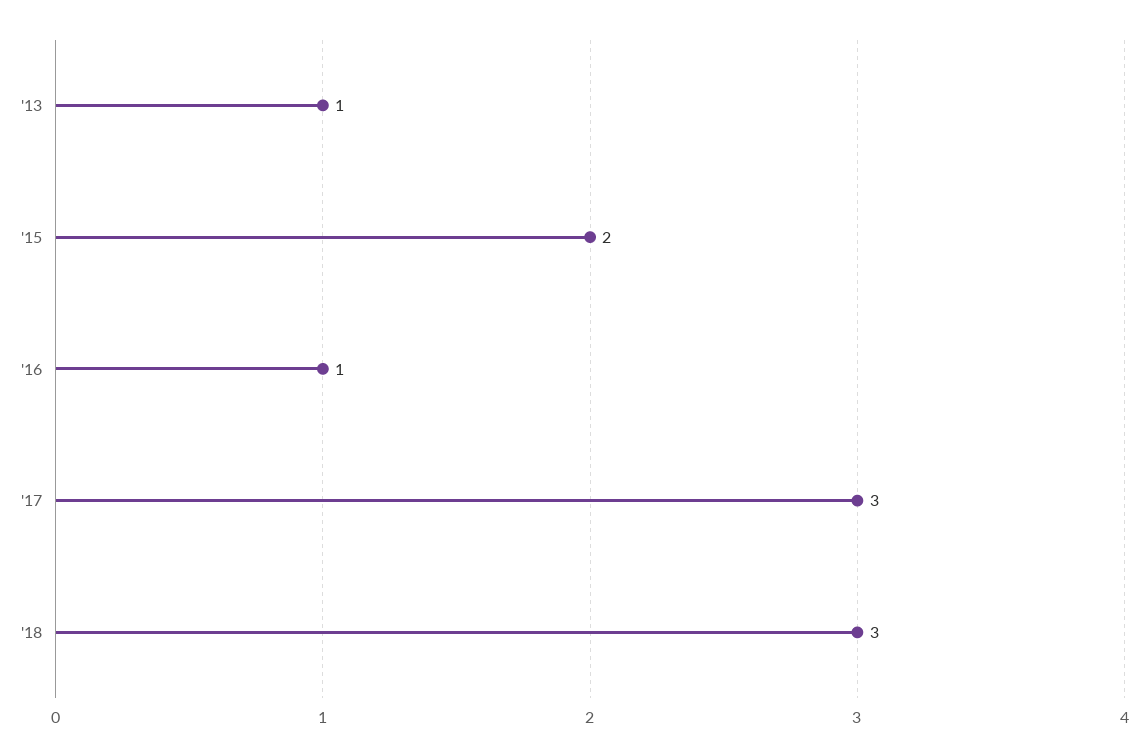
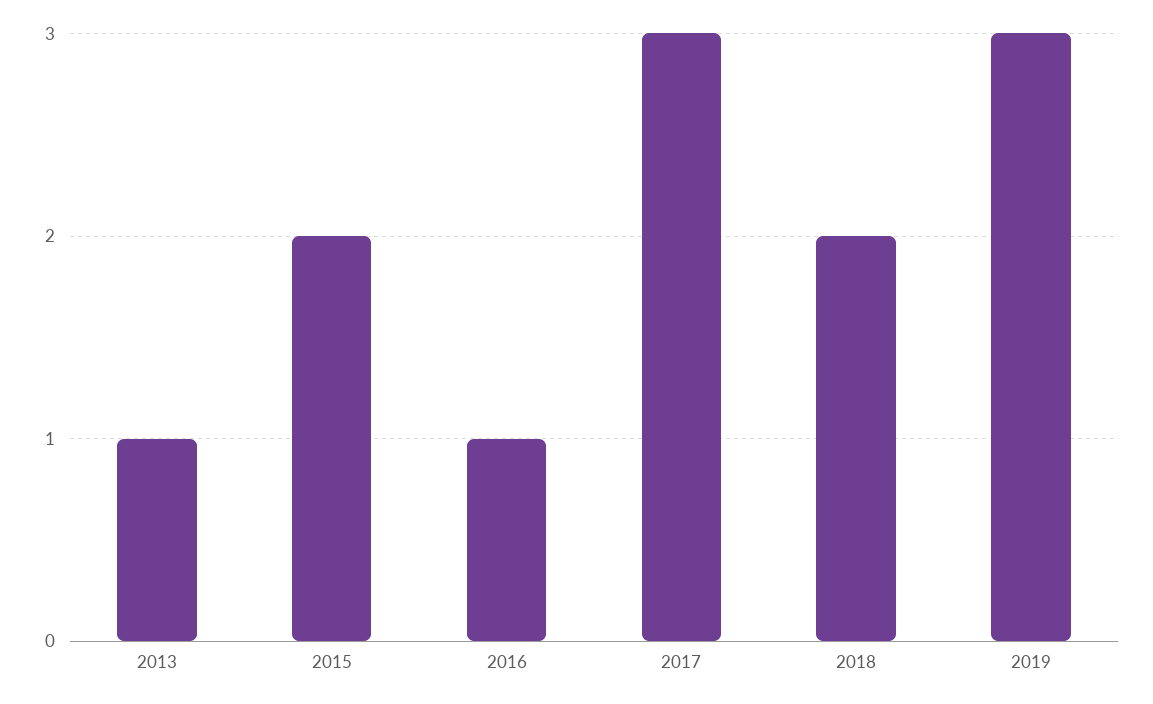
'18: 3 -> 2
2019: none -> 3

